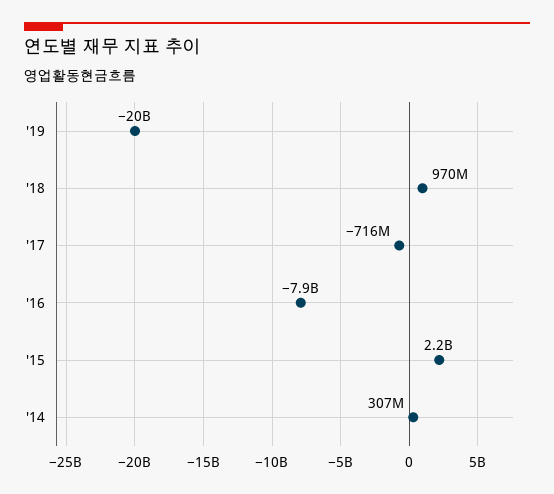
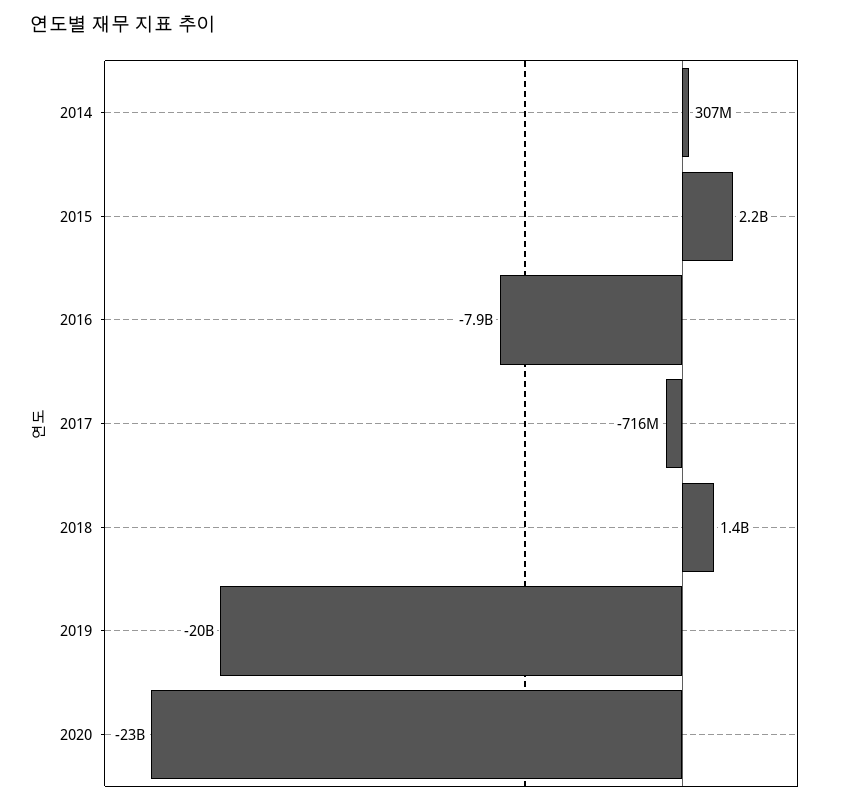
'18: 970000000 -> 1400000000
2020: none -> -23000000000

